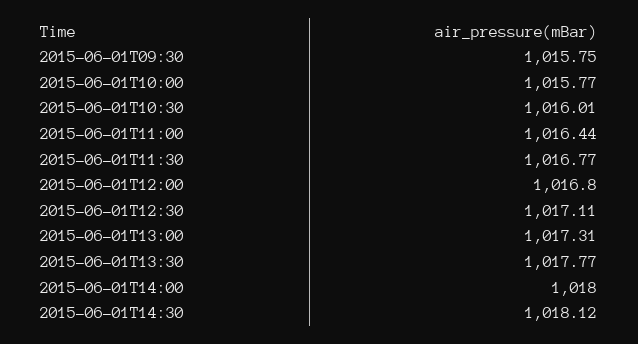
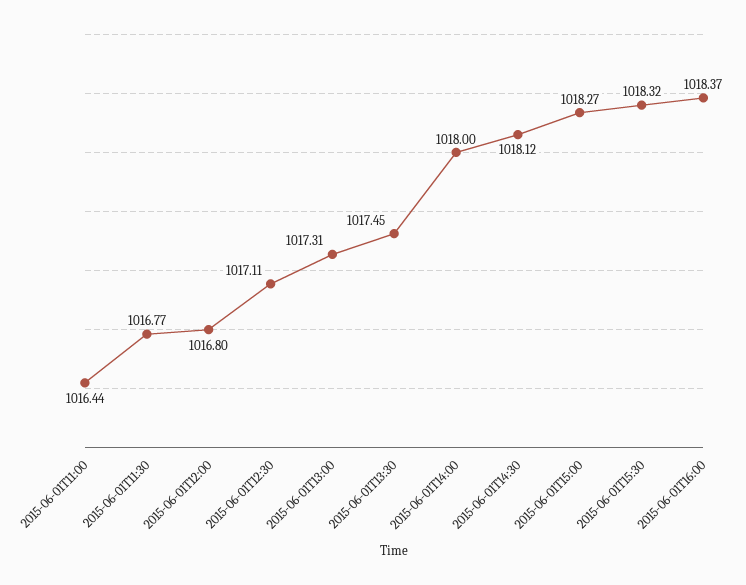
2015-06-01T09:30: 1015.75 -> none
2015-06-01T10:00: 1015.77 -> none
2015-06-01T10:30: 1016.01 -> none
2015-06-01T13:30: 1017.77 -> 1017.45
2015-06-01T15:00: none -> 1018.27
2015-06-01T15:30: none -> 1018.32
2015-06-01T16:00: none -> 1018.37

